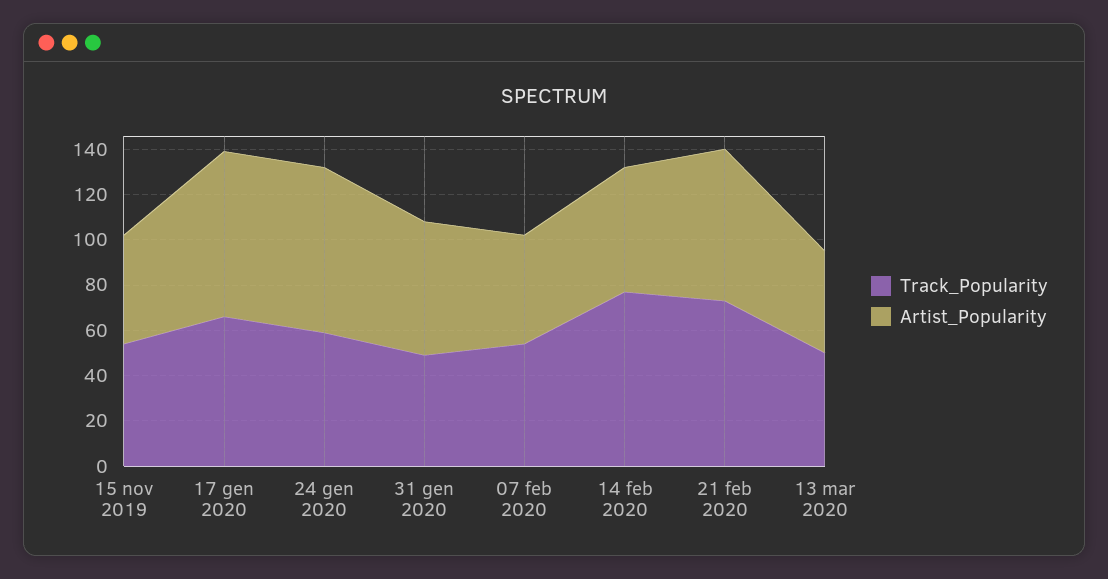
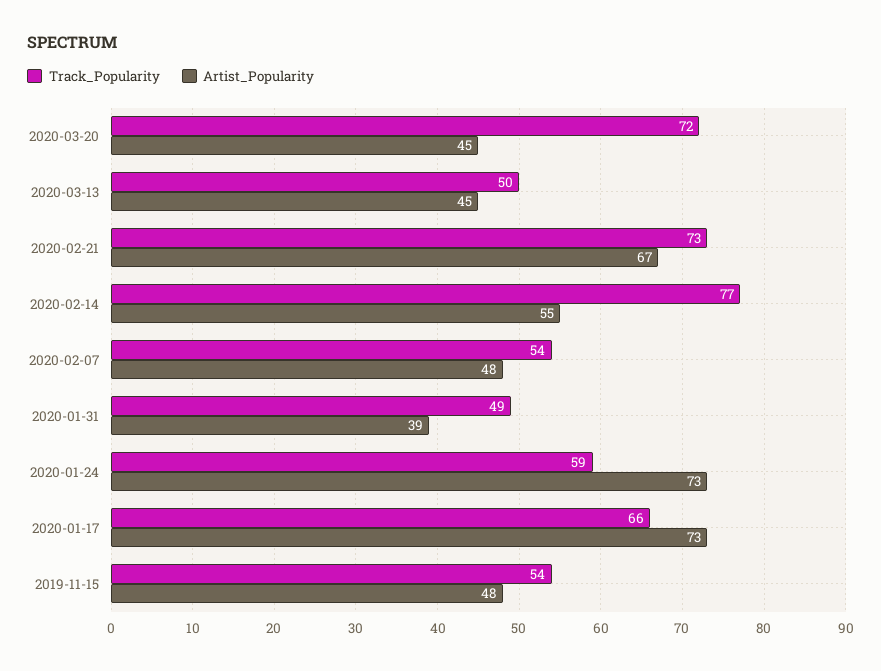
Artist_Popularity, 31 gen 2020: 60 -> 39
Track_Popularity, 2020-03-20: none -> 72
Artist_Popularity, 2020-03-20: none -> 45

